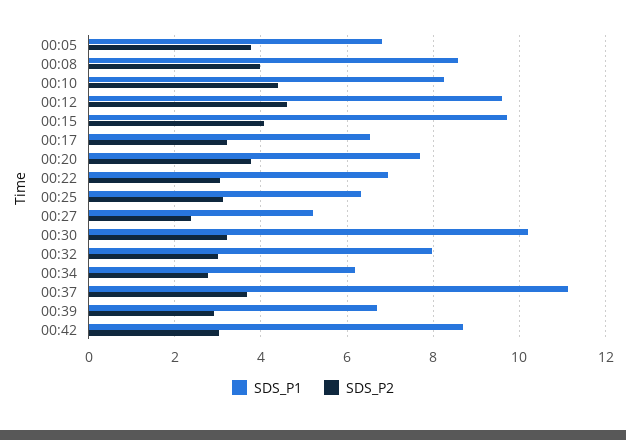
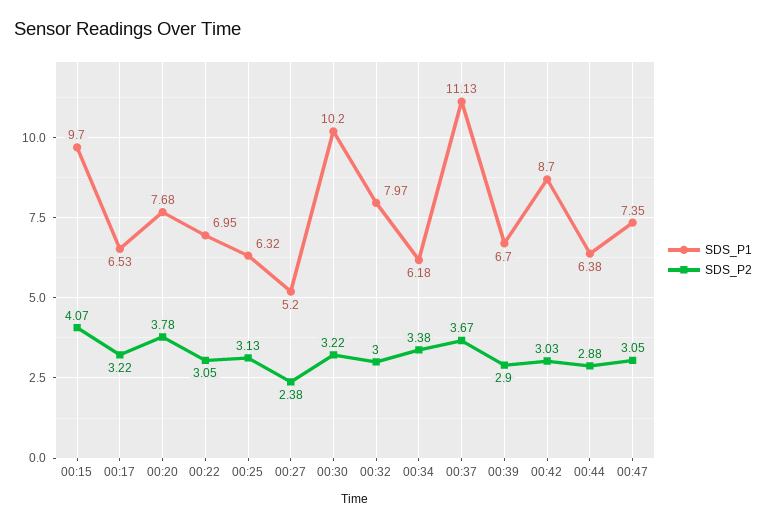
SDS_P1, 00:05: 6.8 -> none
SDS_P2, 00:05: 3.8 -> none
SDS_P1, 00:08: 8.6 -> none
SDS_P2, 00:08: 4 -> none
SDS_P1, 00:10: 8.2 -> none
SDS_P2, 00:10: 4.4 -> none
SDS_P1, 00:12: 9.6 -> none
SDS_P2, 00:12: 4.6 -> none
SDS_P2, 00:34: 2.8 -> 3.38
SDS_P1, 00:44: none -> 6.38
SDS_P2, 00:44: none -> 2.88
SDS_P1, 00:47: none -> 7.35
SDS_P2, 00:47: none -> 3.05

